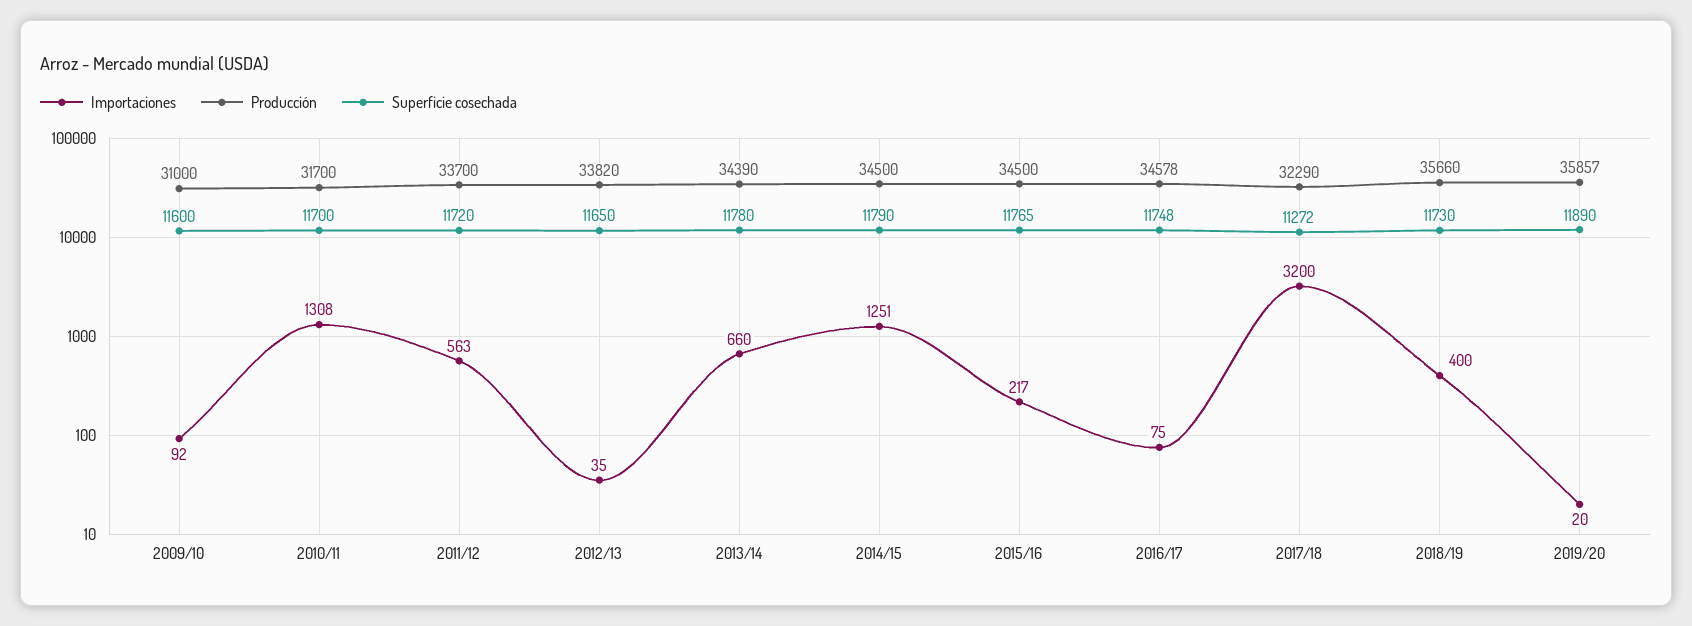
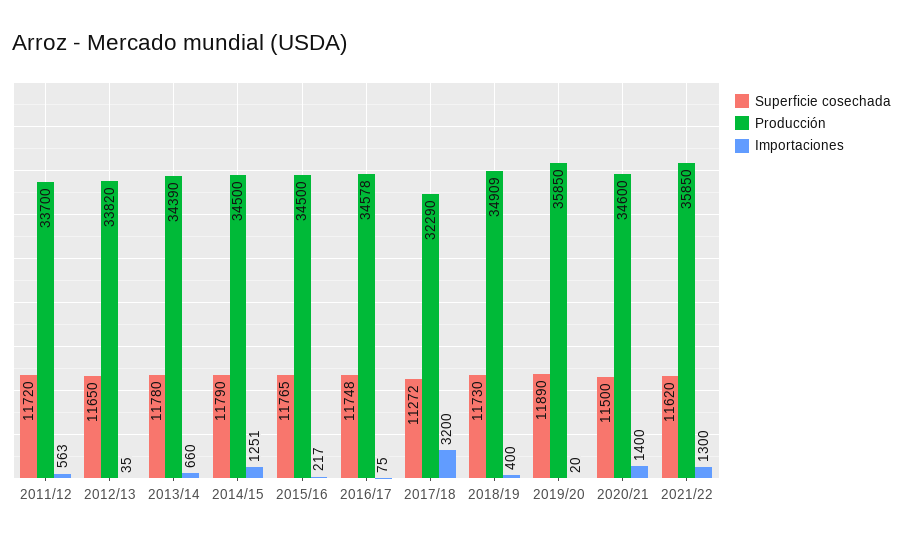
Importaciones, 2009/10: 92 -> none
Producción, 2009/10: 31000 -> none
Superficie cosechada, 2009/10: 11600 -> none
Importaciones, 2010/11: 1308 -> none
Producción, 2010/11: 31700 -> none
Superficie cosechada, 2010/11: 11700 -> none
Producción, 2018/19: 35660 -> 34909
Producción, 2019/20: 35857 -> 35850
Superficie cosechada, 2020/21: none -> 11500
Producción, 2020/21: none -> 34600
Importaciones, 2020/21: none -> 1400
Superficie cosechada, 2021/22: none -> 11620
Producción, 2021/22: none -> 35850
Importaciones, 2021/22: none -> 1300

